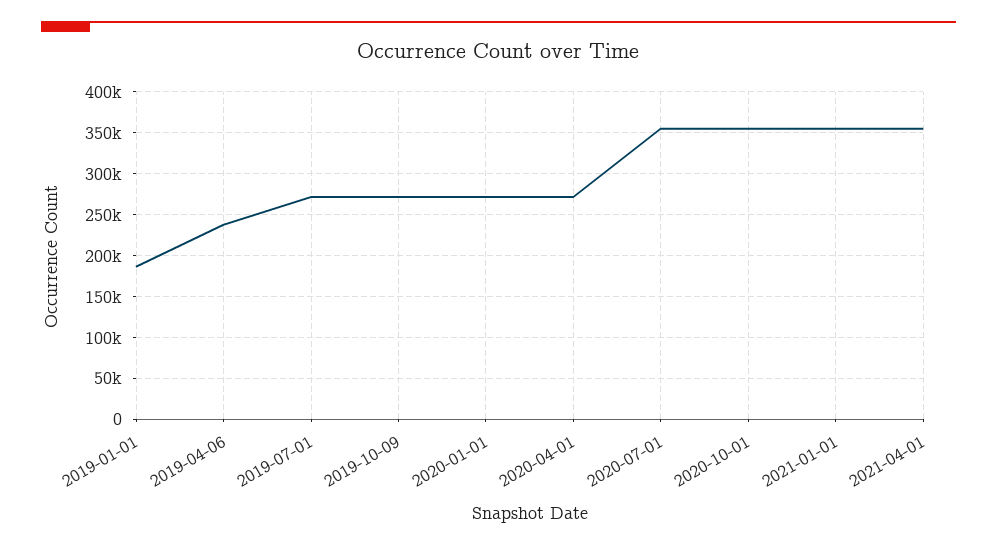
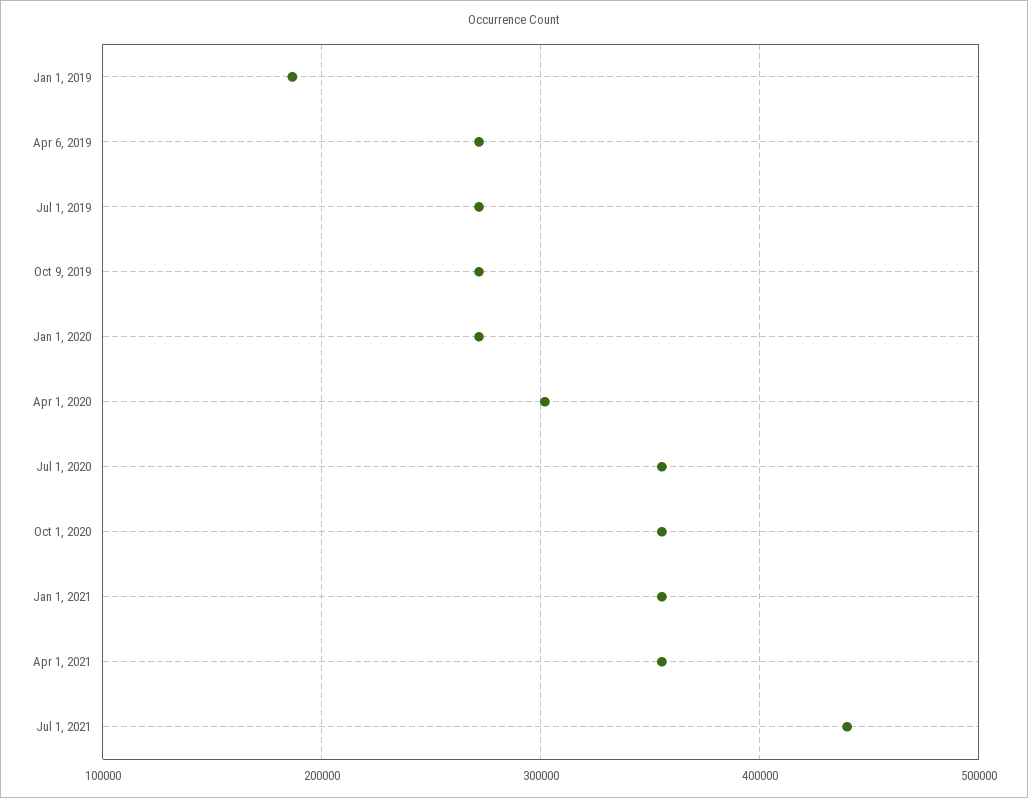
2019-04-06: 240000 -> 270000
2020-04-01: 270000 -> 300000
Jul 1, 2021: none -> 440000

